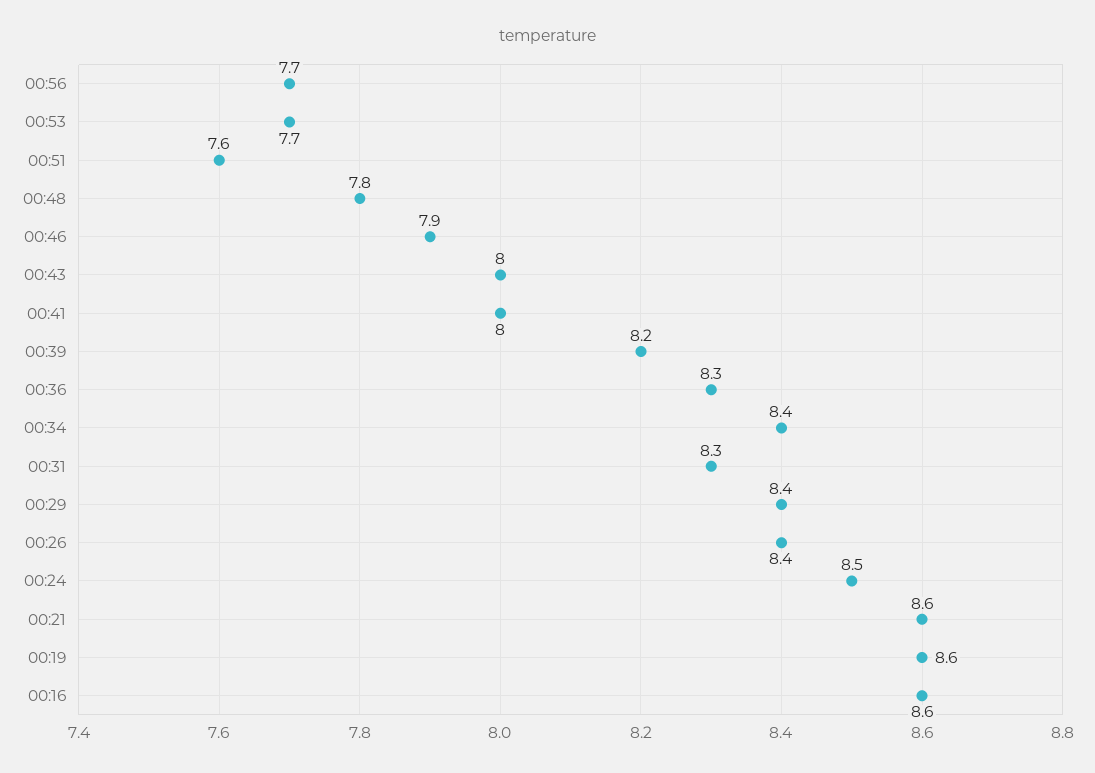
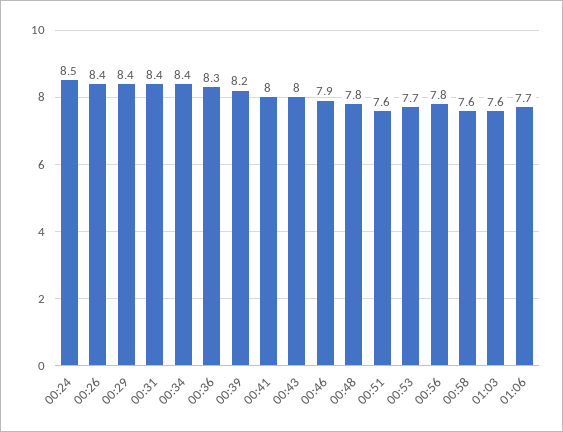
00:56: 7.7 -> 7.8
00:31: 8.3 -> 8.4
00:21: 8.6 -> none
00:19: 8.6 -> none
00:16: 8.6 -> none
00:58: none -> 7.6
01:03: none -> 7.6
01:06: none -> 7.7

